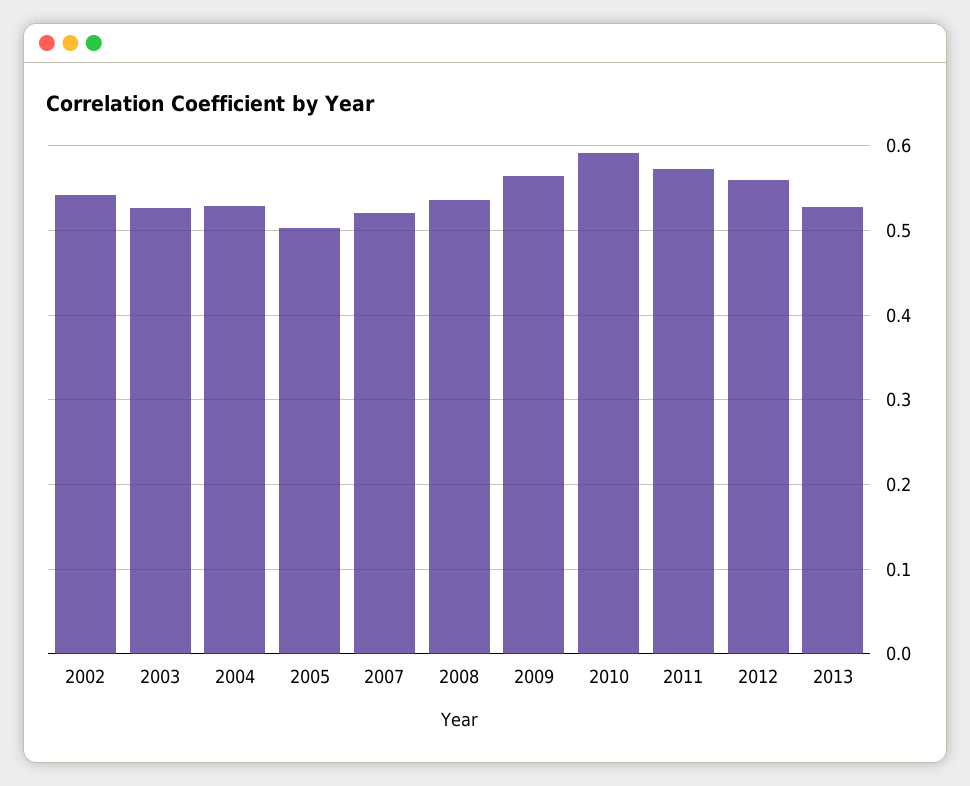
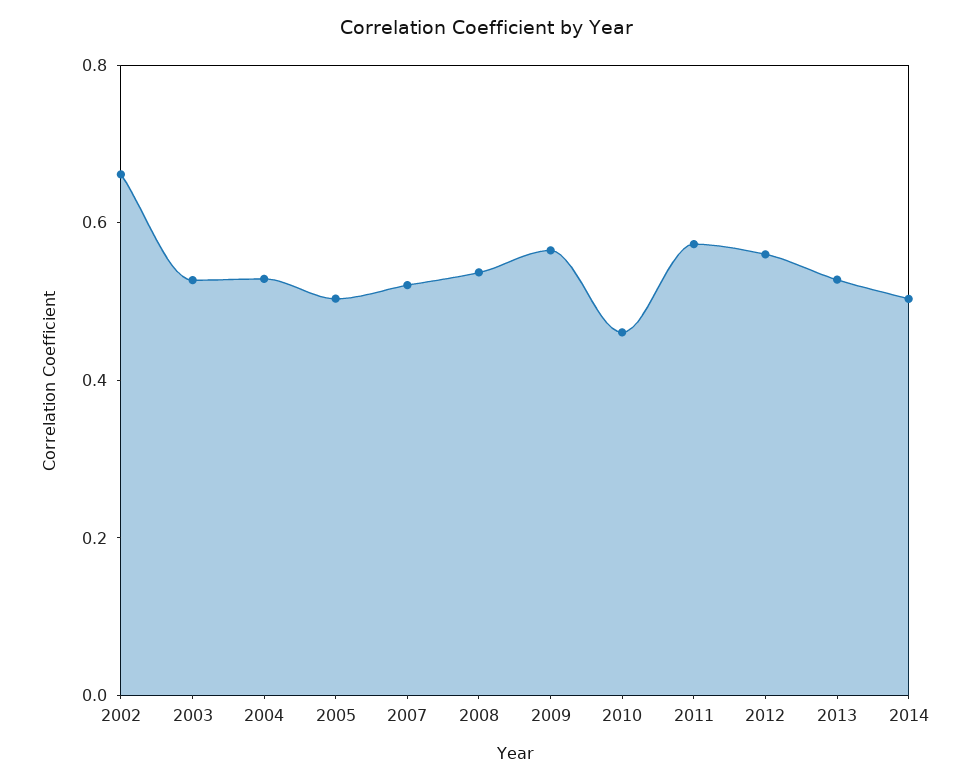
2002: 0.54 -> 0.65
2010: 0.59 -> 0.45
2014: none -> 0.5

